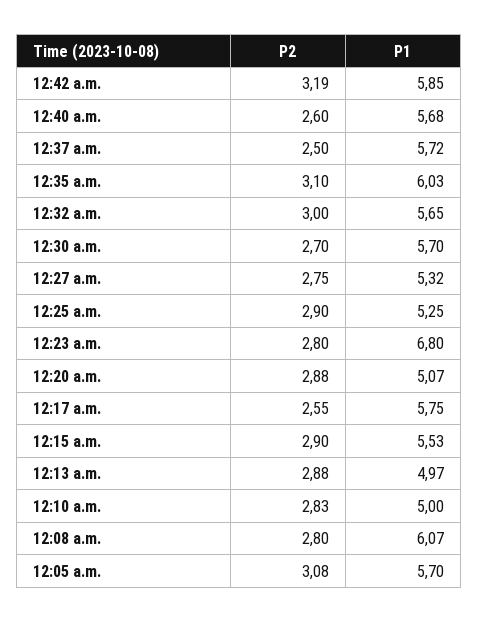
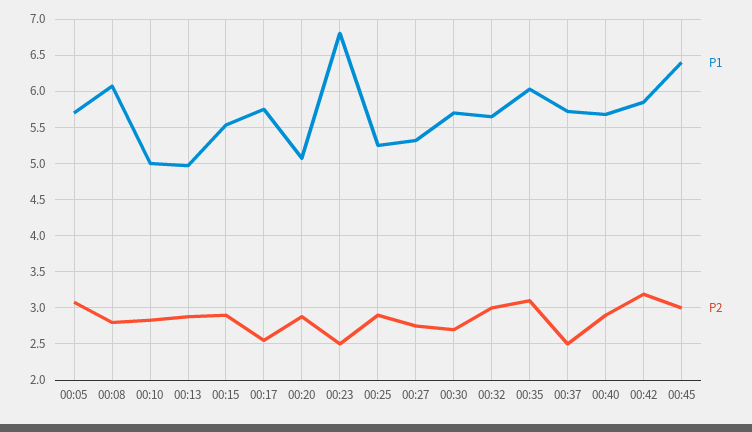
P2, 12:40 a.m.: 2.6 -> 2.9
P2, 12:23 a.m.: 2.8 -> 2.5
P1, 00:45: none -> 6.4
P2, 00:45: none -> 3

